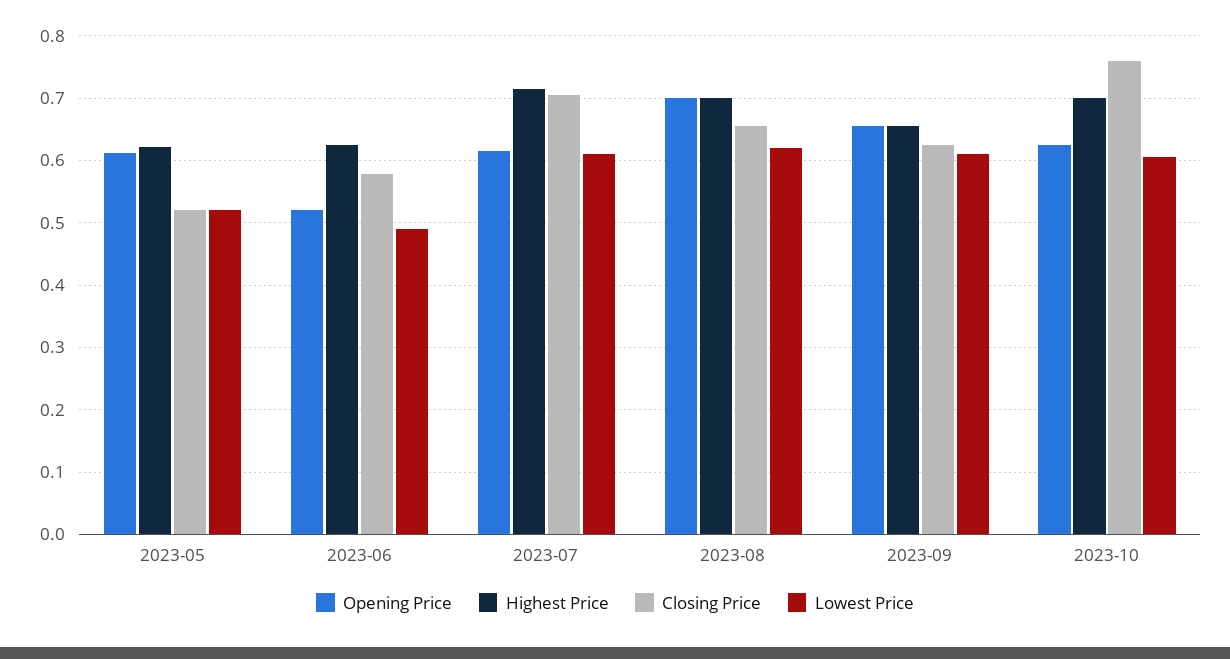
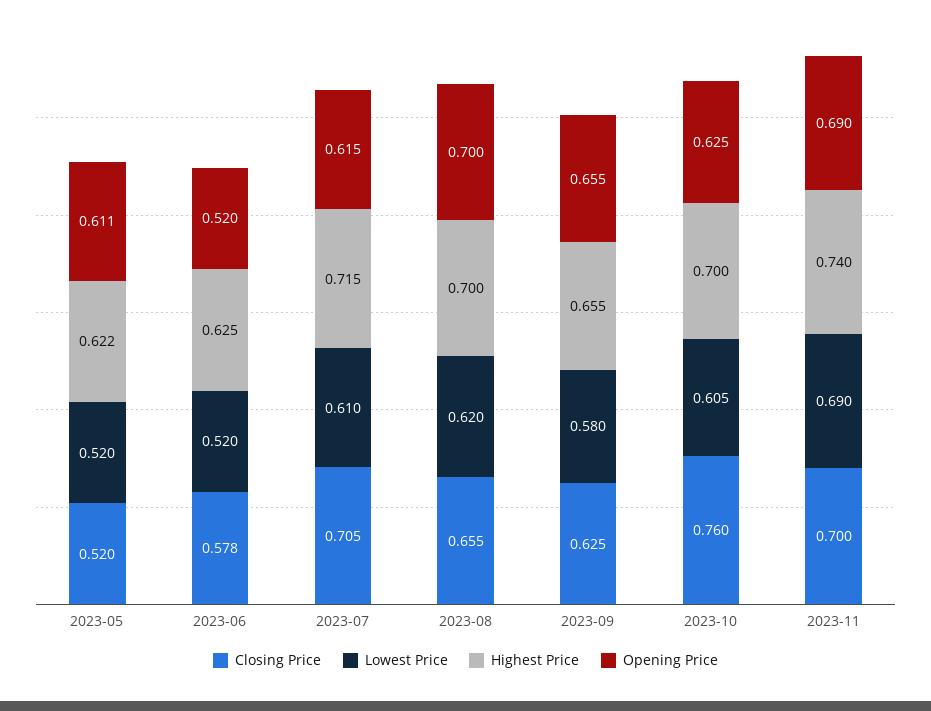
Lowest Price, 2023-06: 0.49 -> 0.52
Lowest Price, 2023-09: 0.61 -> 0.58
Closing Price, 2023-11: none -> 0.7
Lowest Price, 2023-11: none -> 0.69
Highest Price, 2023-11: none -> 0.74
Opening Price, 2023-11: none -> 0.69

